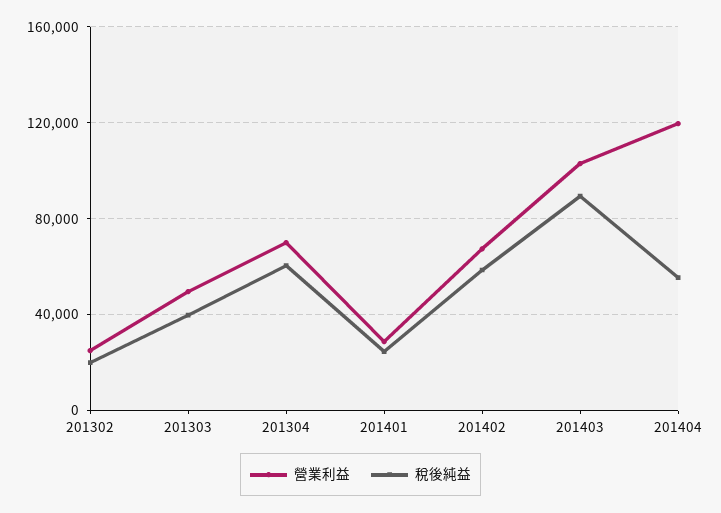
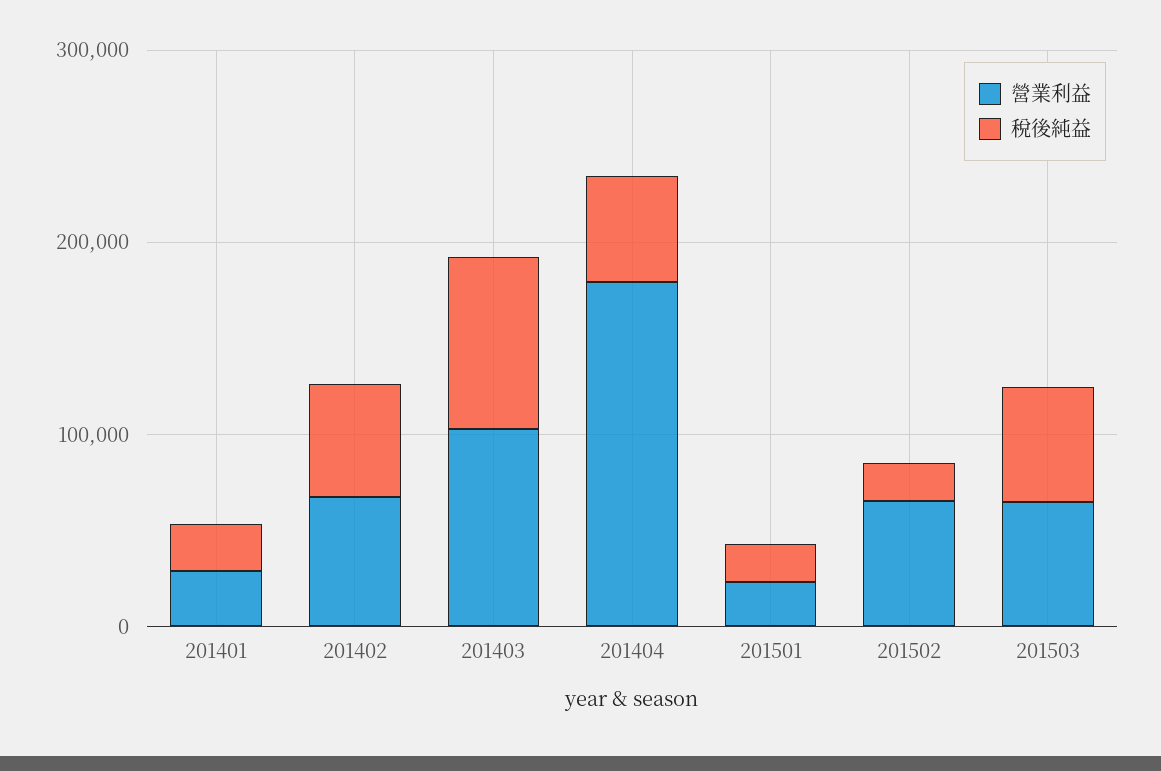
營業利益, 201302: 25000 -> none
稅後純益, 201302: 20000 -> none
營業利益, 201303: 50000 -> none
稅後純益, 201303: 40000 -> none
營業利益, 201304: 70000 -> none
稅後純益, 201304: 60000 -> none
營業利益, 201404: 120000 -> 180000
營業利益, 201501: none -> 20000
稅後純益, 201501: none -> 20000
營業利益, 201502: none -> 60000
稅後純益, 201502: none -> 20000
營業利益, 201503: none -> 60000
稅後純益, 201503: none -> 60000

